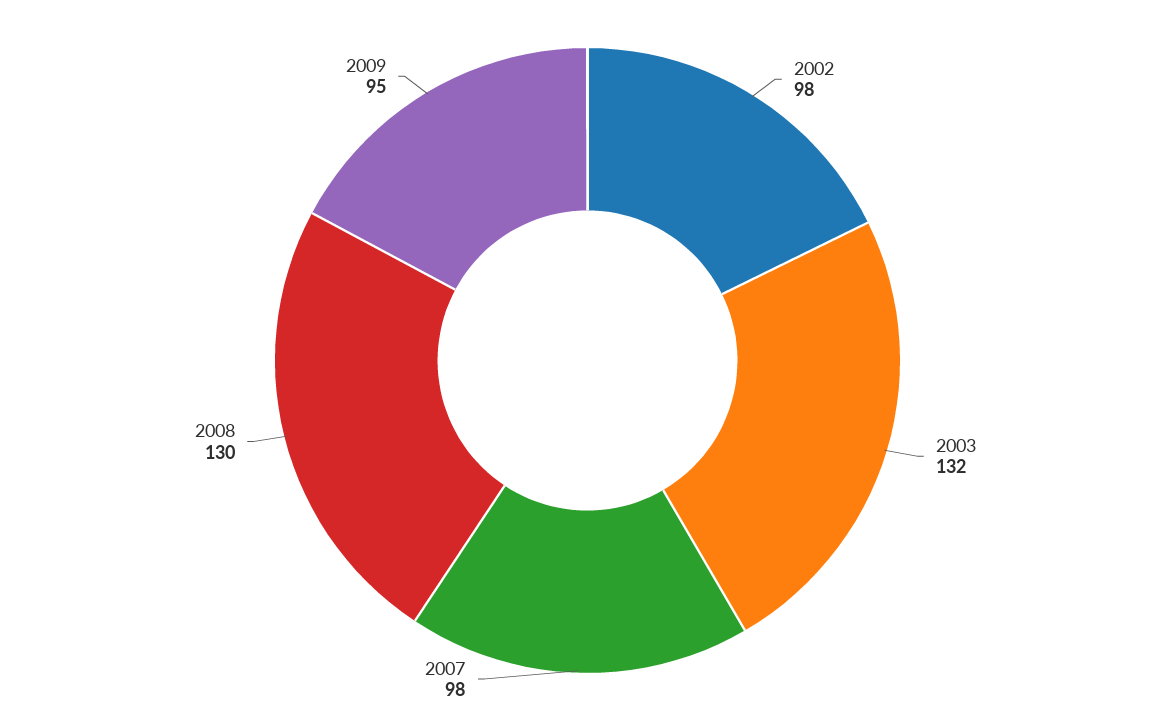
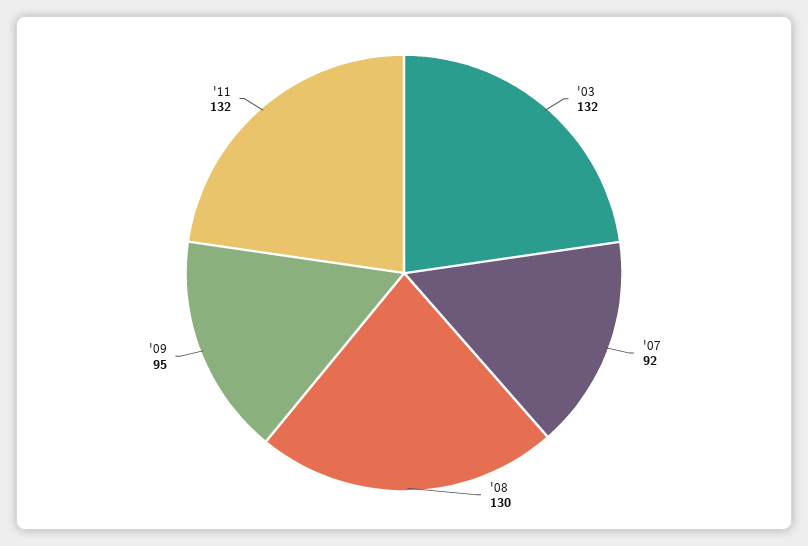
2002: 98 -> none
2007: 98 -> 92
'11: none -> 132

